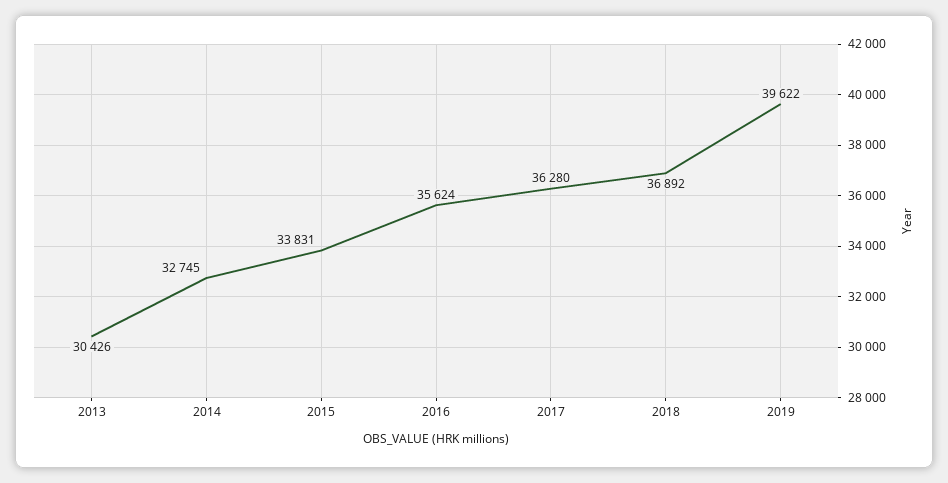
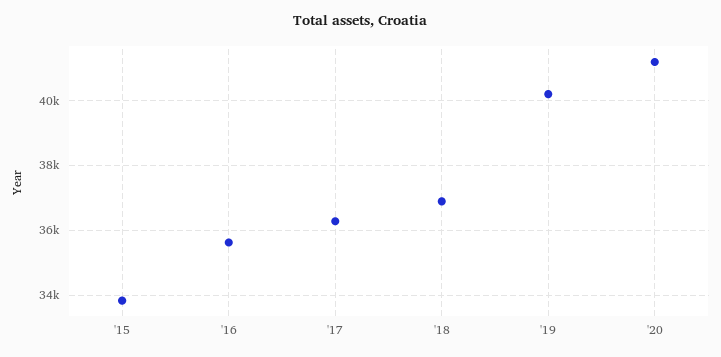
2013: 30426 -> none
2014: 32745 -> none
2019: 39622 -> 40200
'20: none -> 41200

